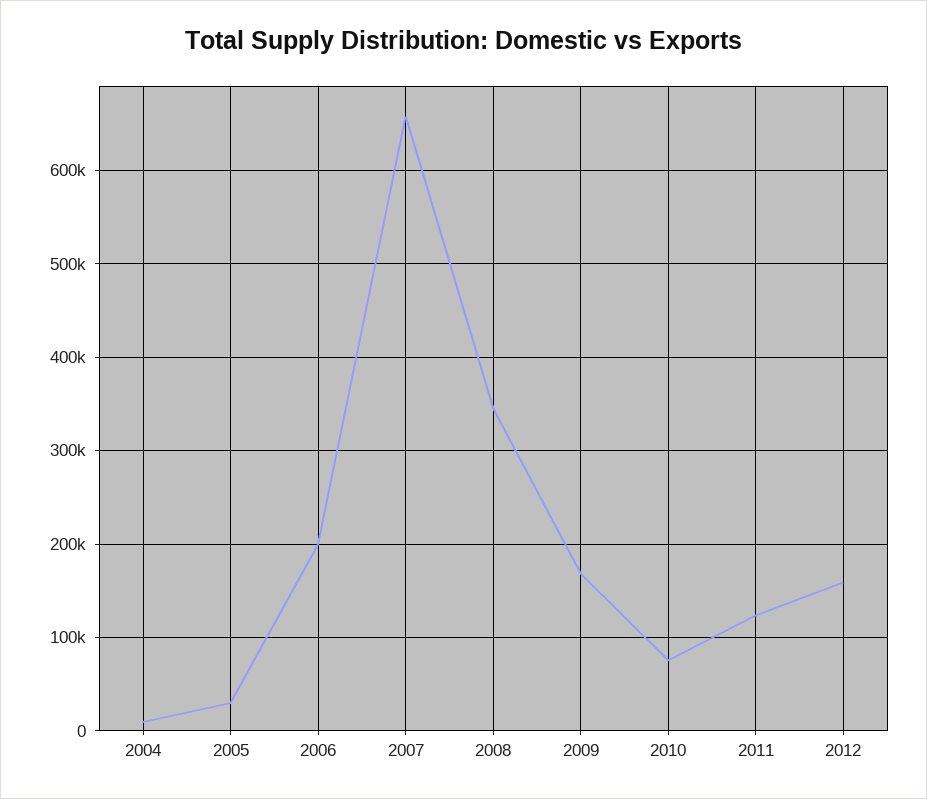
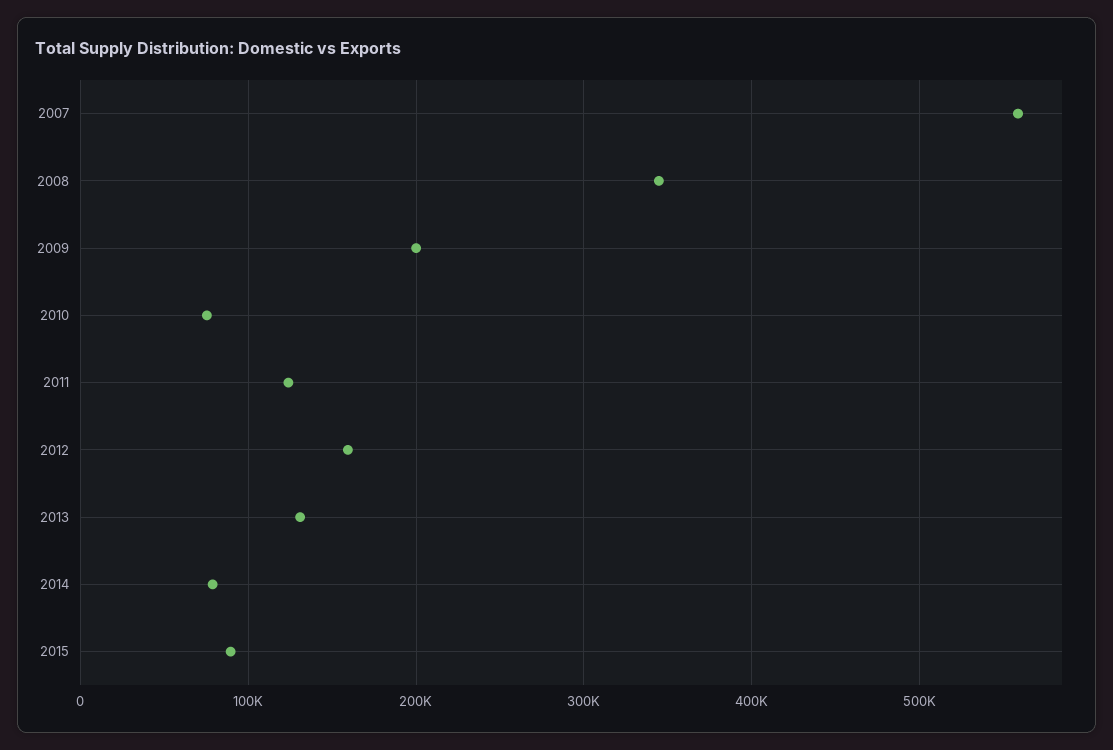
2004: 10000 -> none
2005: 30000 -> none
2006: 200000 -> none
2007: 660000 -> 560000
2009: 170000 -> 200000
2013: none -> 130000
2014: none -> 80000
2015: none -> 90000

